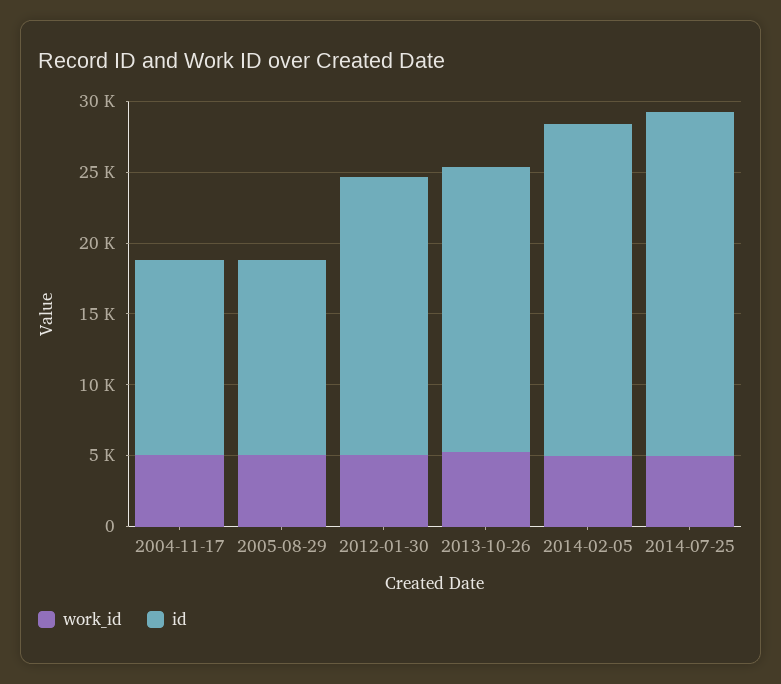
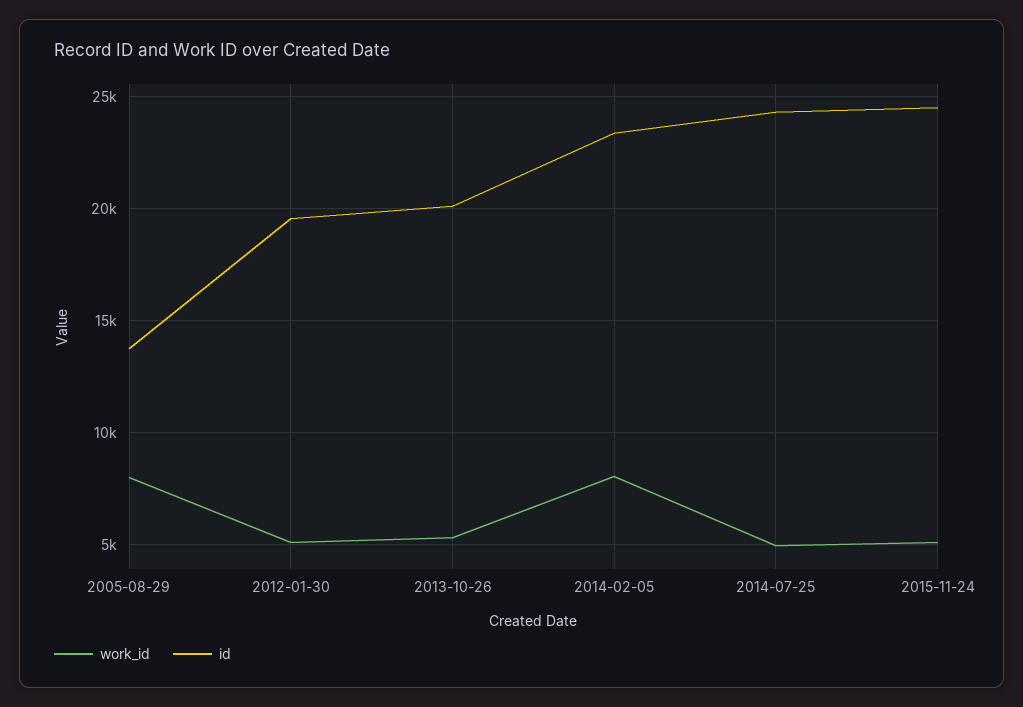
work_id, 2004-11-17: 5000 -> none
id, 2004-11-17: 14000 -> none
work_id, 2005-08-29: 5000 -> 8000
work_id, 2014-02-05: 5000 -> 8000
work_id, 2015-11-24: none -> 5000
id, 2015-11-24: none -> 24500

